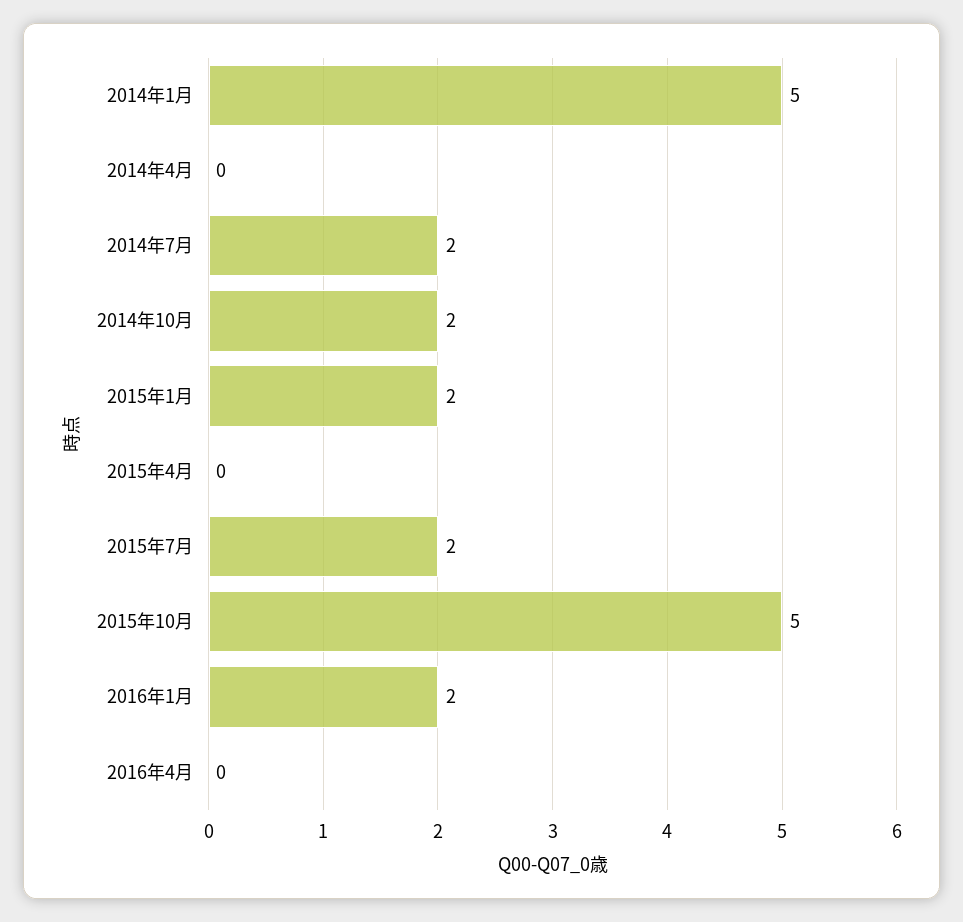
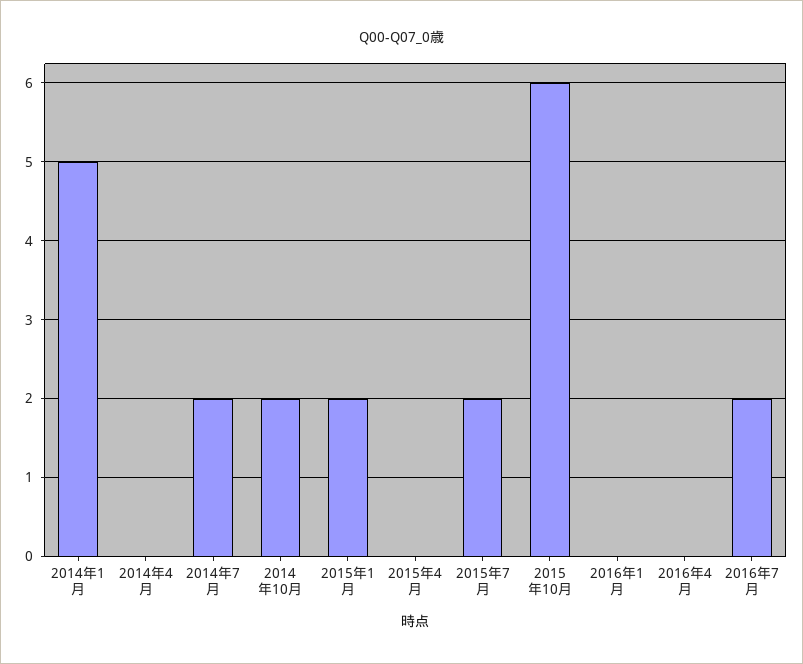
2015年10月: 5 -> 6
2016年1月: 2 -> 0
2016年7月: none -> 2

